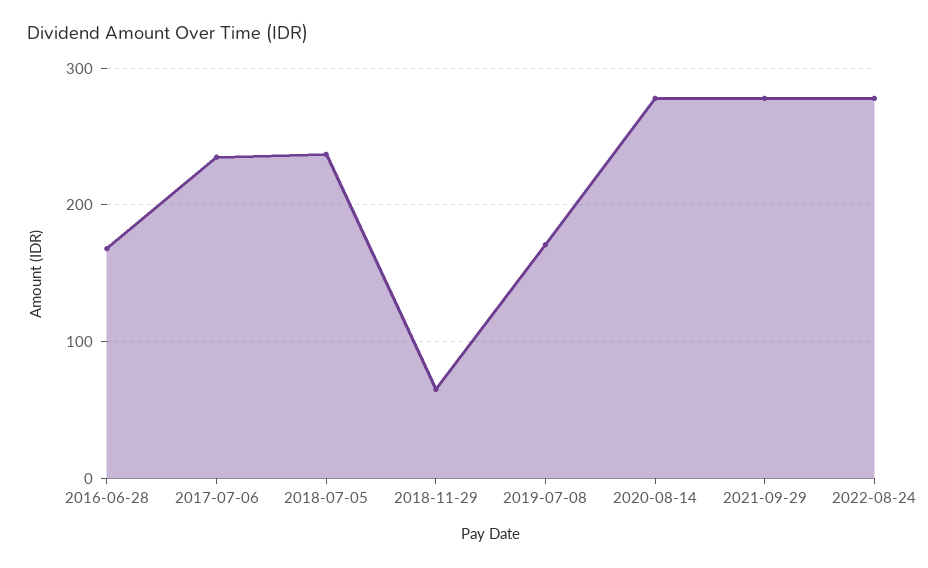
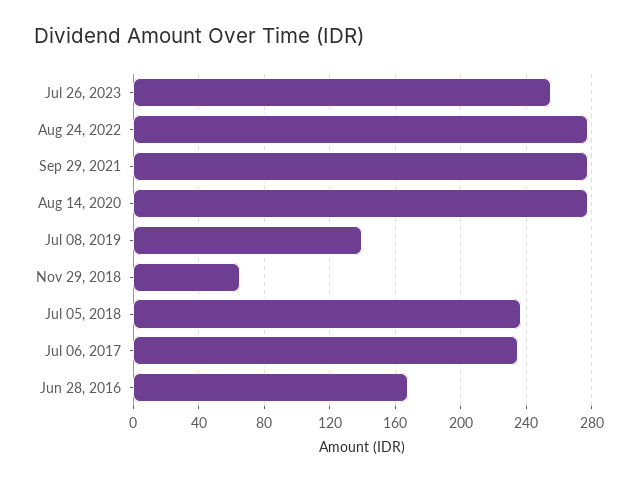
2019-07-08: 170 -> 140
Jul 26, 2023: none -> 255

